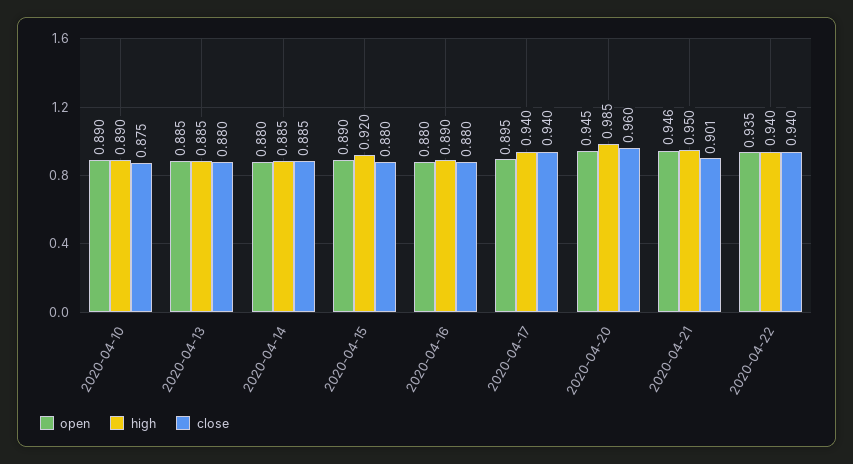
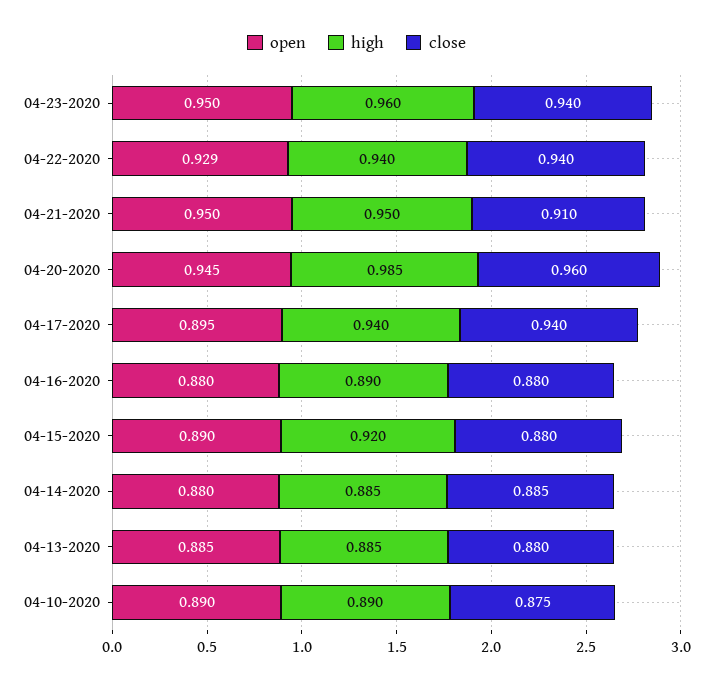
open, 2020-04-21: 0.946 -> 0.95
close, 2020-04-21: 0.901 -> 0.91
open, 2020-04-22: 0.935 -> 0.929
open, 04-23-2020: none -> 0.95
high, 04-23-2020: none -> 0.96
close, 04-23-2020: none -> 0.94

